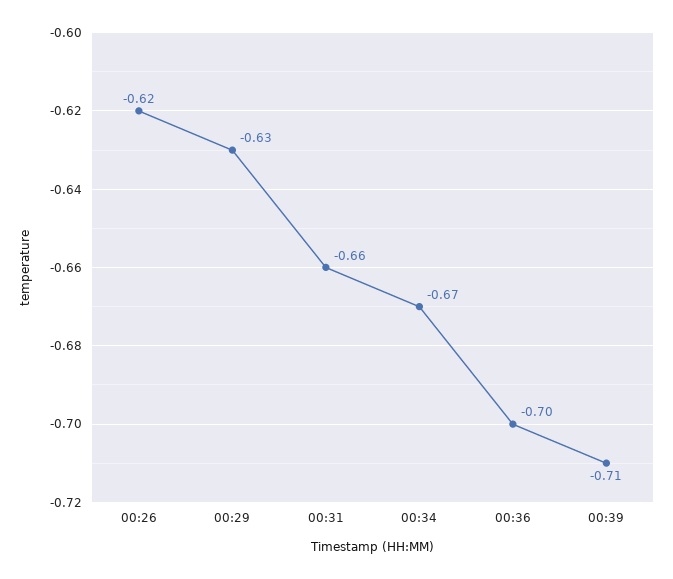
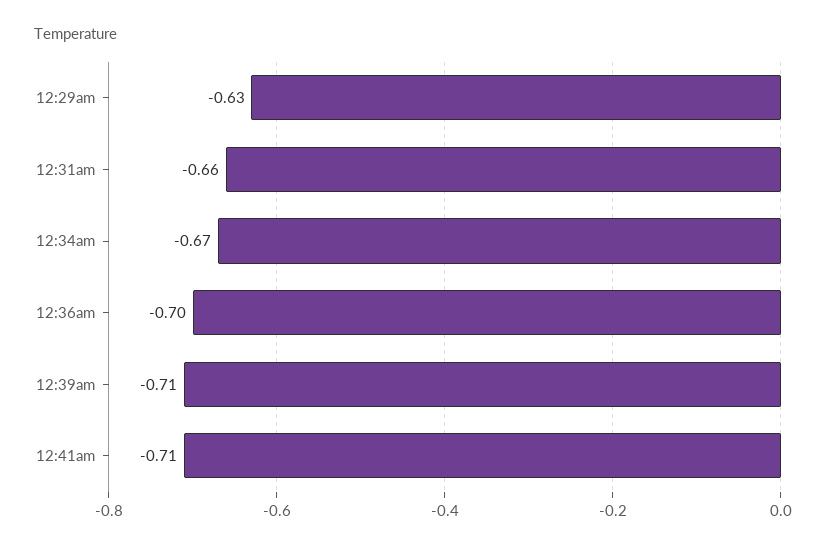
00:26: -0.62 -> none
12:41am: none -> -0.71

